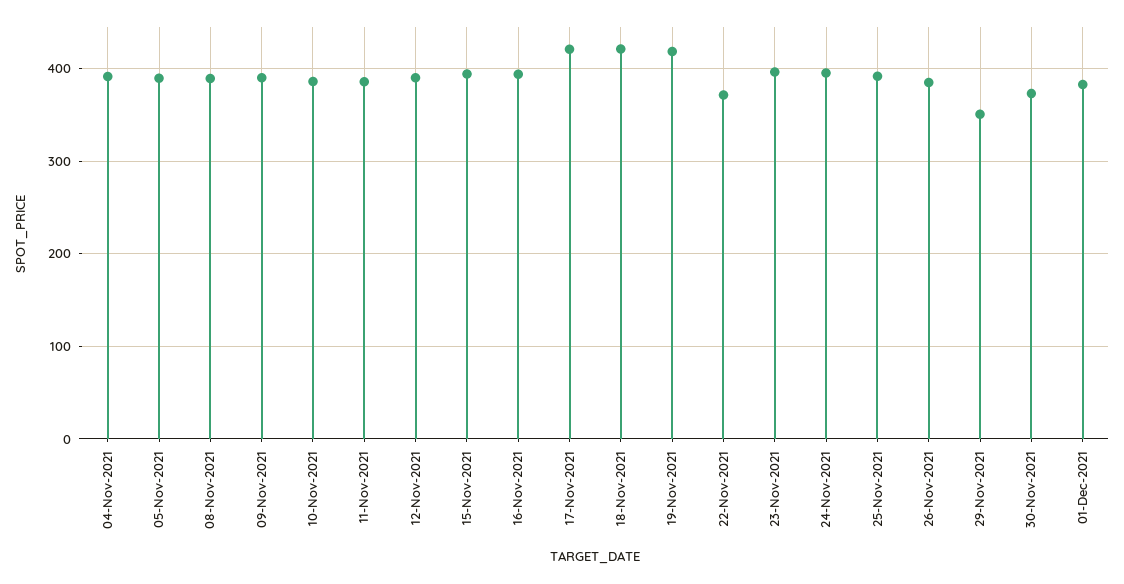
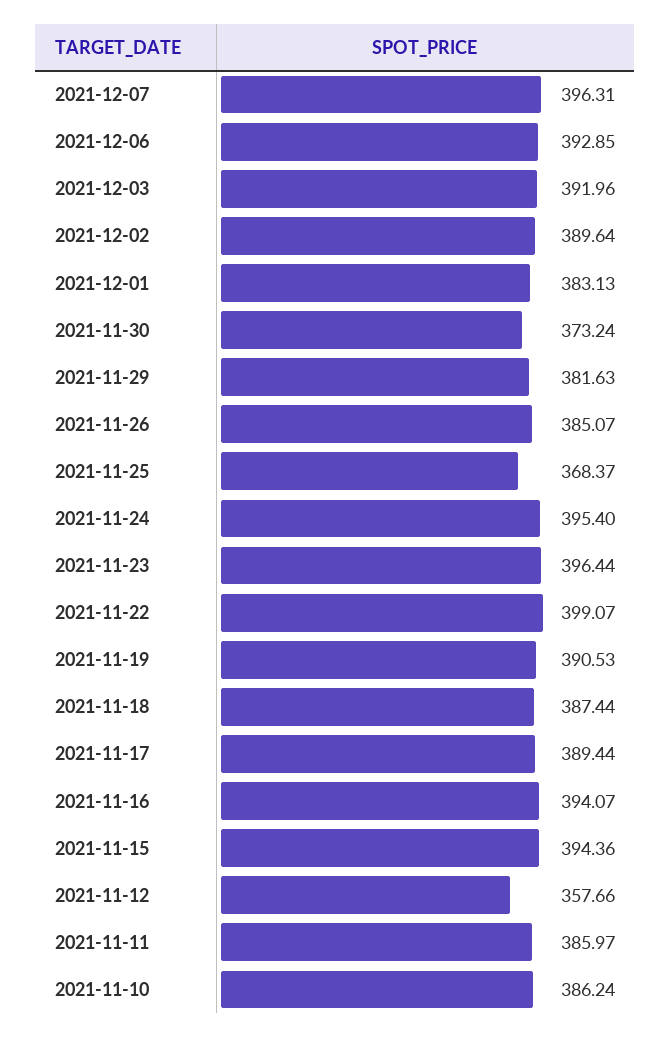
04-Nov-2021: 390 -> none
05-Nov-2021: 390 -> none
08-Nov-2021: 390 -> none
09-Nov-2021: 390 -> none
12-Nov-2021: 390 -> 357.66
17-Nov-2021: 420 -> 389.44
18-Nov-2021: 420 -> 387.44
19-Nov-2021: 420 -> 390.53
22-Nov-2021: 370 -> 399.07
25-Nov-2021: 390 -> 368.37
29-Nov-2021: 350 -> 381.63
2021-12-07: none -> 396.31
2021-12-06: none -> 392.85
2021-12-03: none -> 391.96
2021-12-02: none -> 389.64

